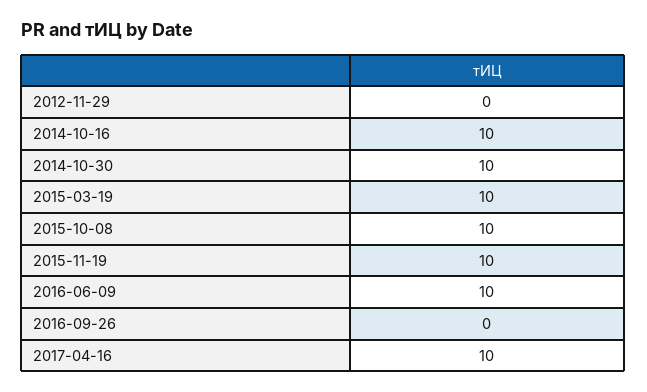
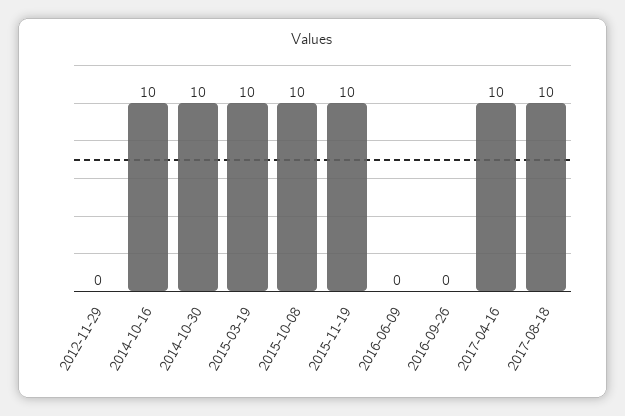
2016-06-09: 10 -> 0
2017-08-18: none -> 10

